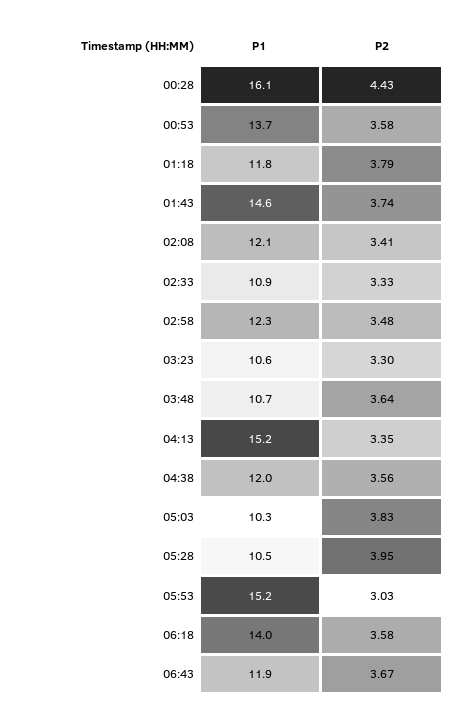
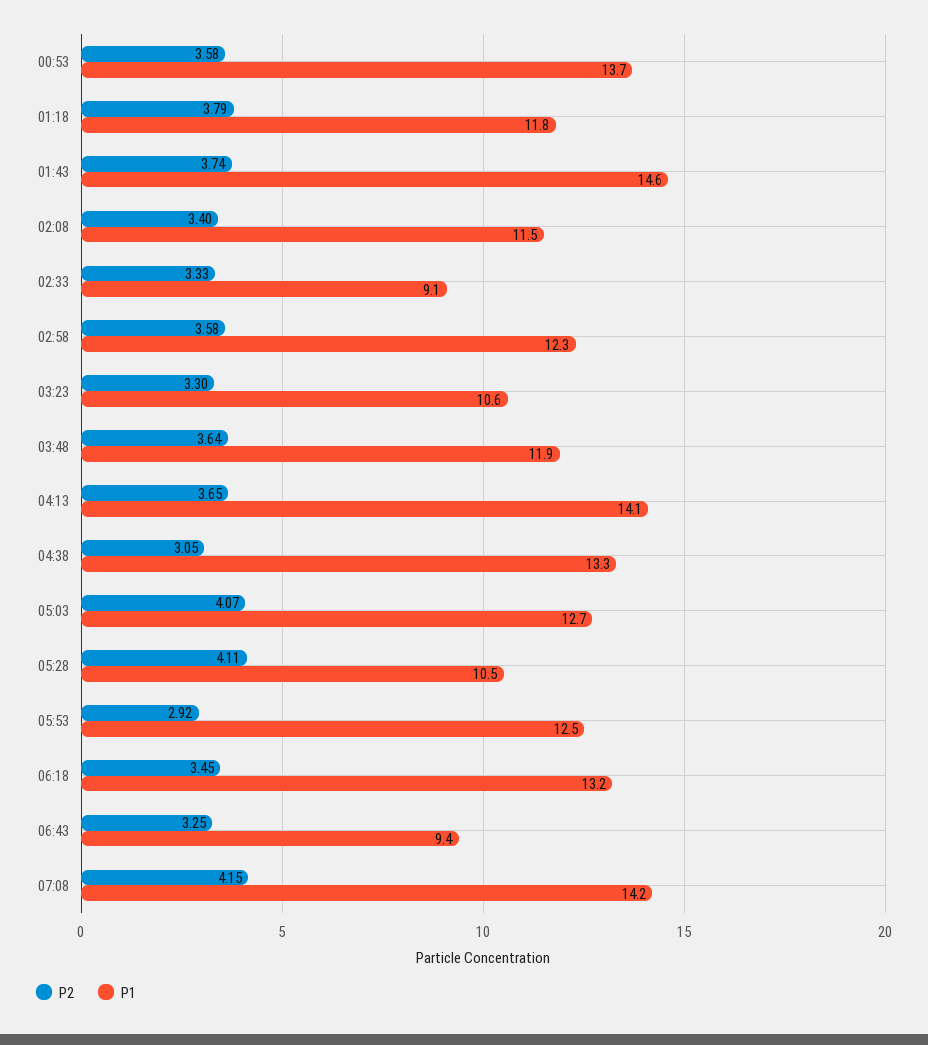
P1, 00:28: 16.1 -> none
P2, 00:28: 4.43 -> none
P1, 02:08: 12.1 -> 11.5
P2, 02:08: 3.41 -> 3.4
P1, 02:33: 10.9 -> 9.1
P2, 02:58: 3.48 -> 3.58
P1, 03:48: 10.7 -> 11.9
P1, 04:13: 15.2 -> 14.1
P2, 04:13: 3.35 -> 3.65
P1, 04:38: 12 -> 13.3
P2, 04:38: 3.56 -> 3.05
P1, 05:03: 10.3 -> 12.7
P2, 05:03: 3.83 -> 4.07
P2, 05:28: 3.95 -> 4.11
P1, 05:53: 15.2 -> 12.5
P2, 05:53: 3.03 -> 2.92
P1, 06:18: 14 -> 13.2
P2, 06:18: 3.58 -> 3.45
P1, 06:43: 11.9 -> 9.4
P2, 06:43: 3.67 -> 3.25
P2, 07:08: none -> 4.15
P1, 07:08: none -> 14.2

